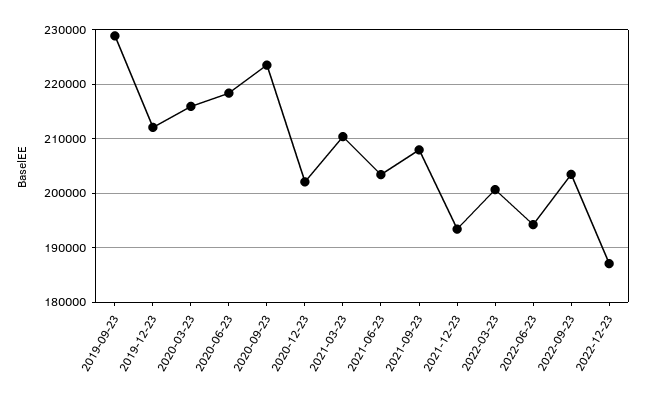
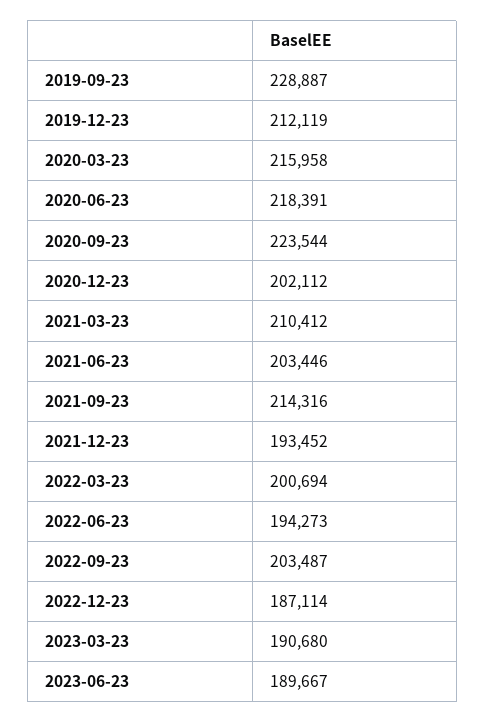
2021-09-23: 208000 -> 214316
2023-03-23: none -> 190680
2023-06-23: none -> 189667

